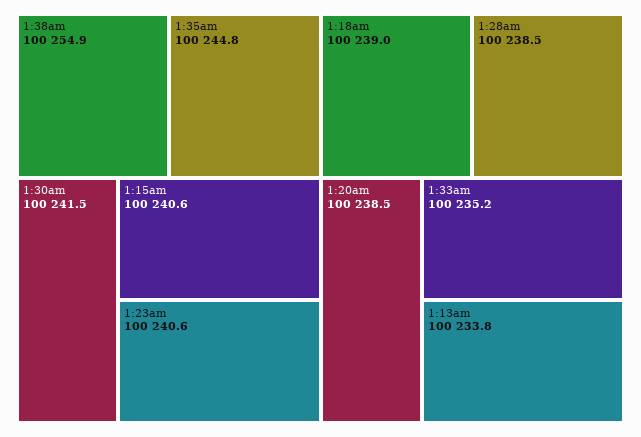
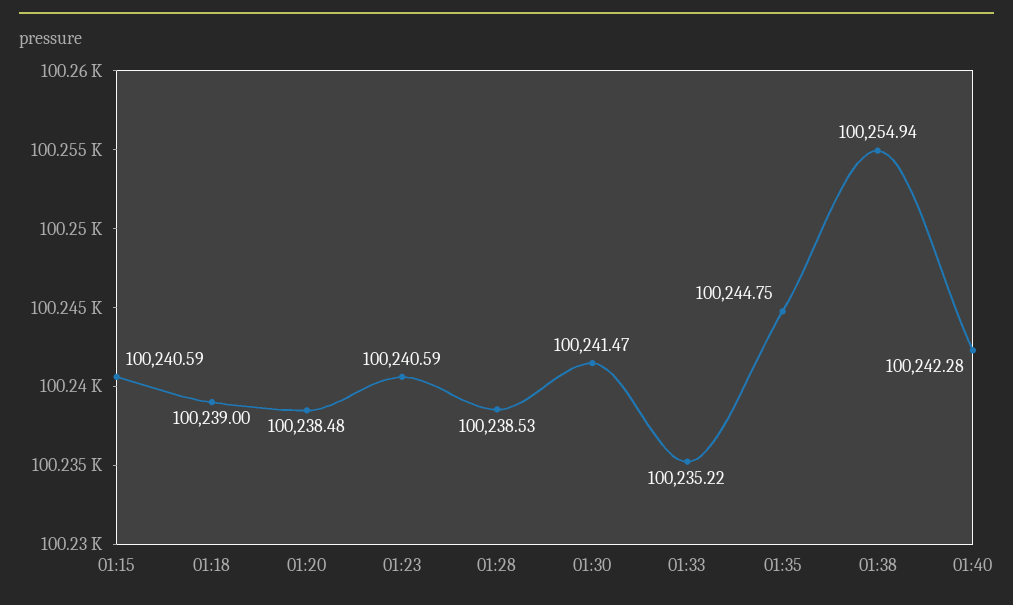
1:13am: 100233.8 -> none
01:40: none -> 100242.28

